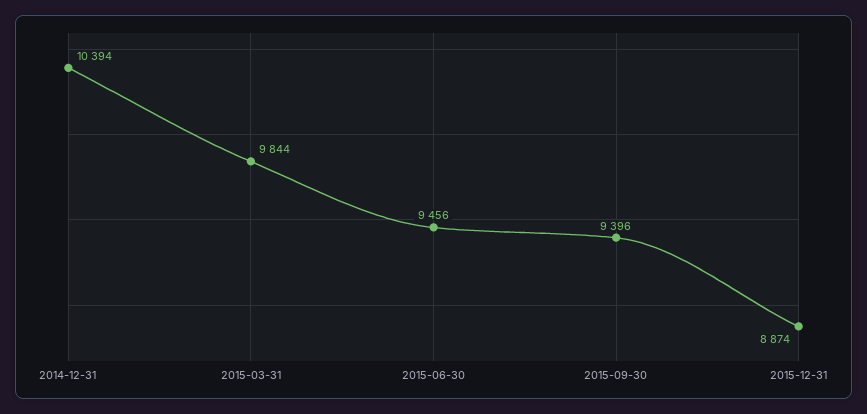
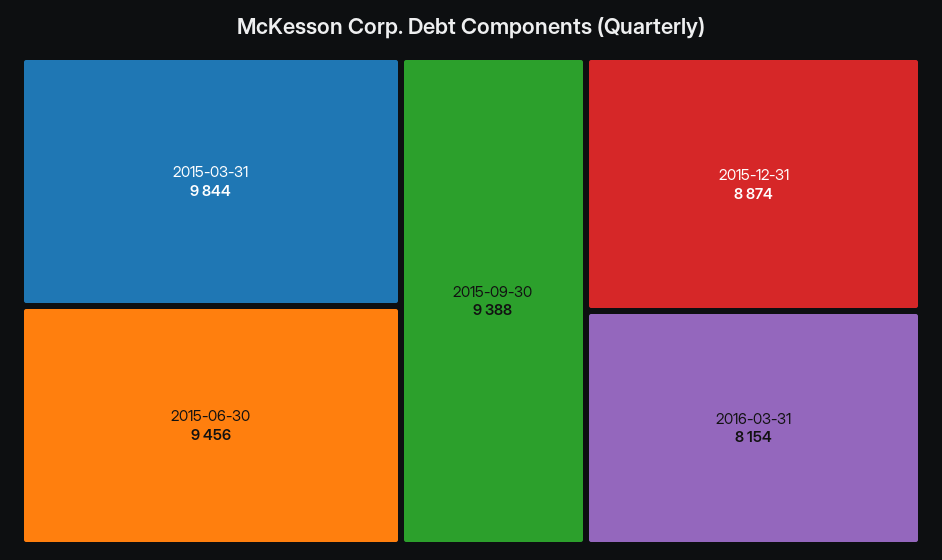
2014-12-31: 10394 -> none
2015-09-30: 9396 -> 9388
2016-03-31: none -> 8154

